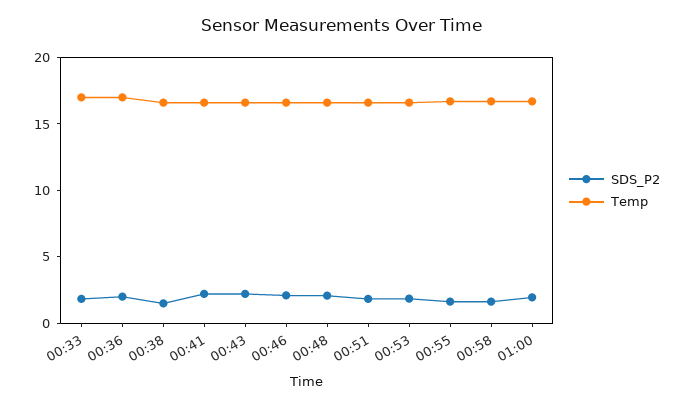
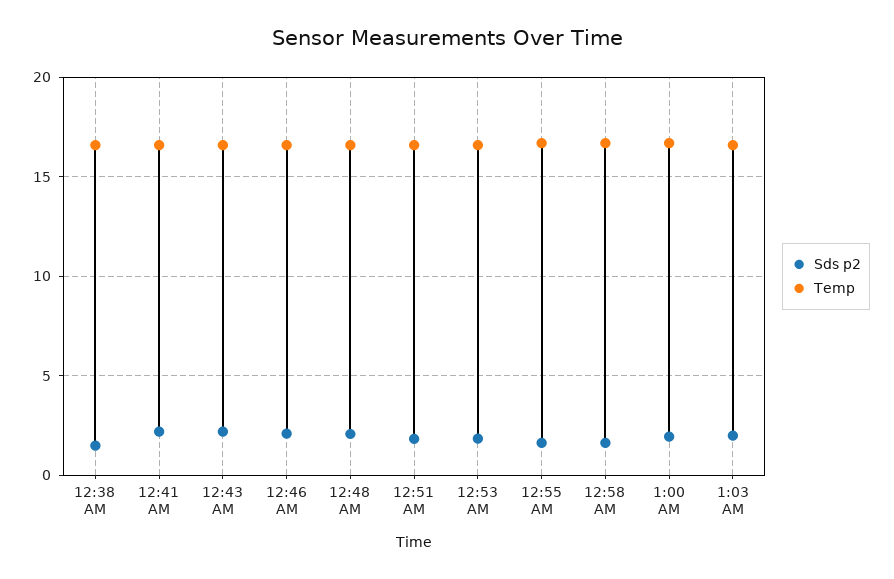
SDS_P2, 00:33: 2 -> none
Temp, 00:33: 17 -> none
SDS_P2, 00:36: 2 -> none
Temp, 00:36: 17 -> none
SDS_P2, 1:03 AM: none -> 2
Temp, 1:03 AM: none -> 16.5

